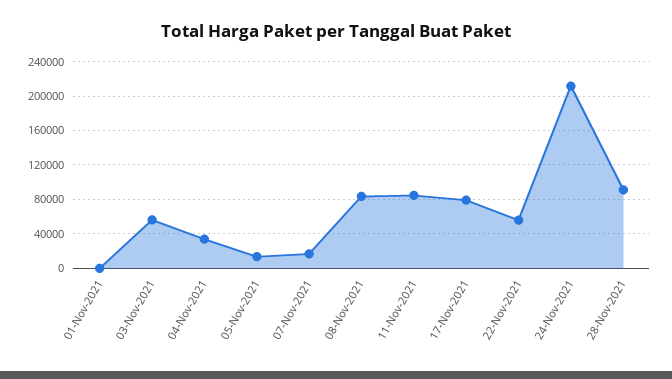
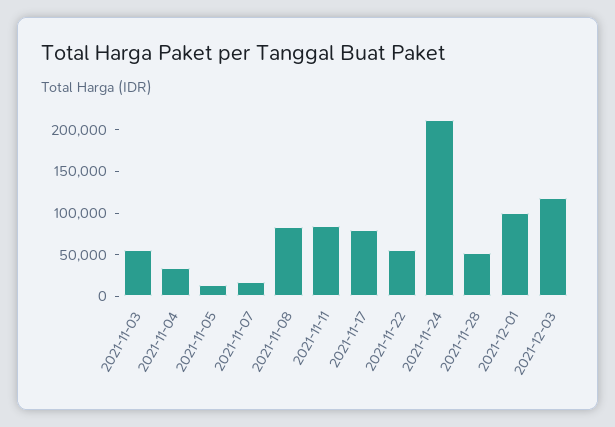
01-Nov-2021: 0 -> none
28-Nov-2021: 90000 -> 50000
2021-12-01: none -> 100000
2021-12-03: none -> 120000

